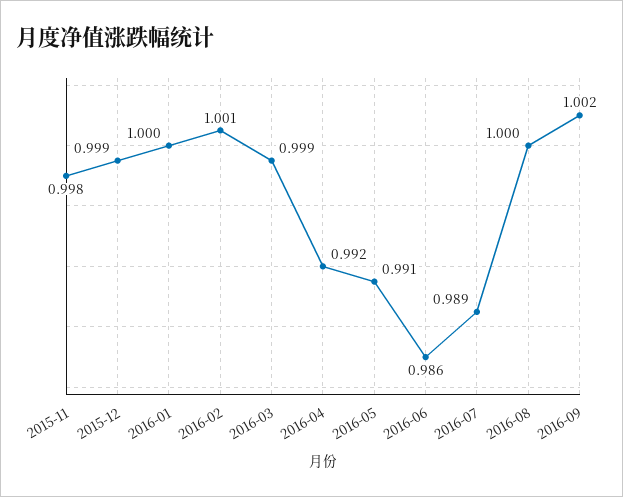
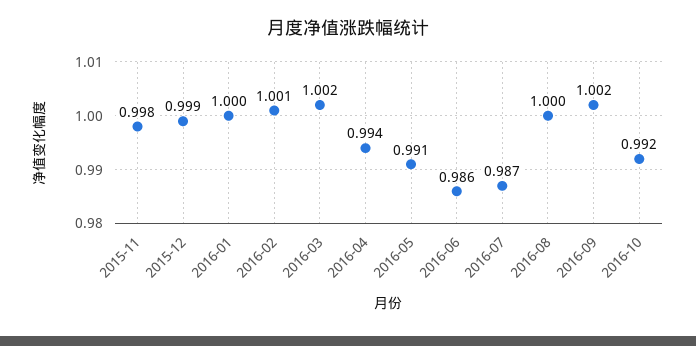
2016-03: 0.999 -> 1.002
2016-04: 0.992 -> 0.994
2016-07: 0.989 -> 0.987
2016-10: none -> 0.992

